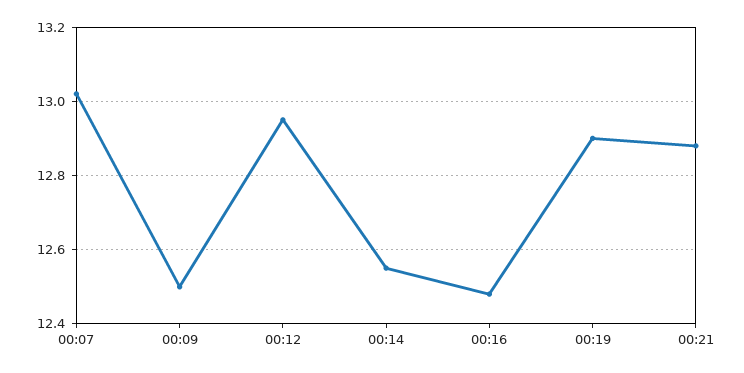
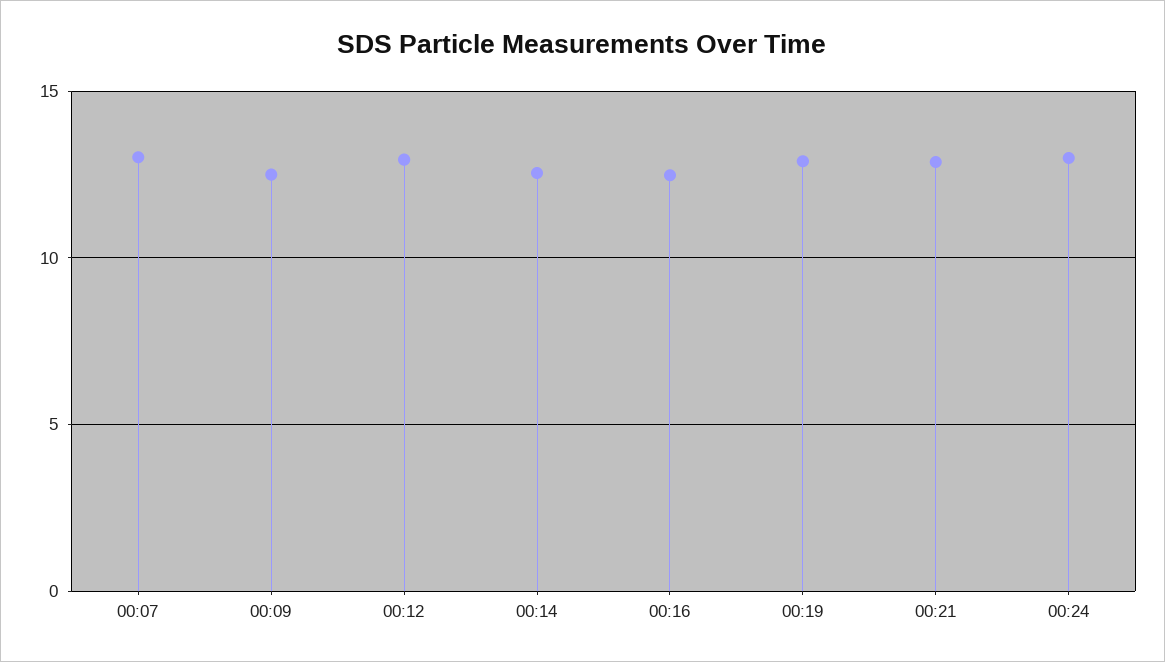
00:24: none -> 13

